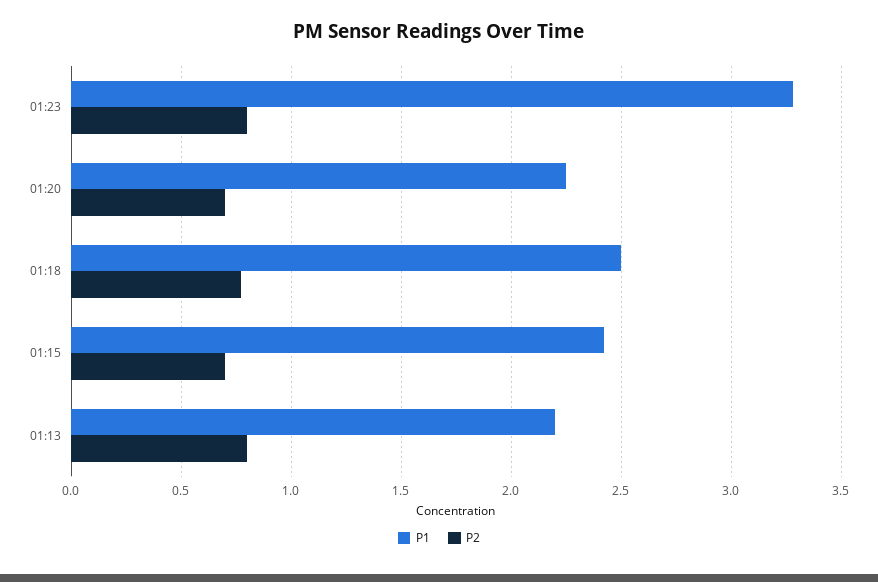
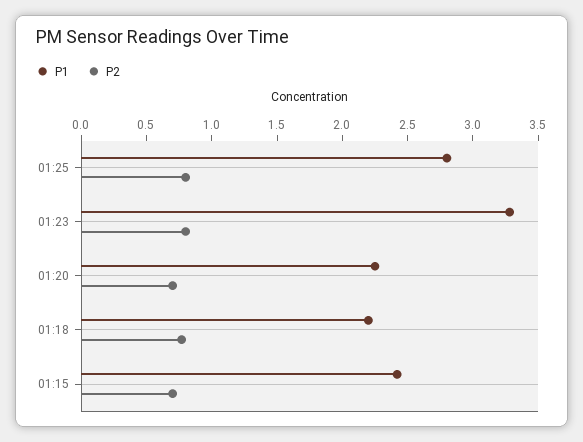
P1, 01:18: 2.5 -> 2.2
P1, 01:13: 2.2 -> none
P2, 01:13: 0.8 -> none
P1, 01:25: none -> 2.8
P2, 01:25: none -> 0.8

